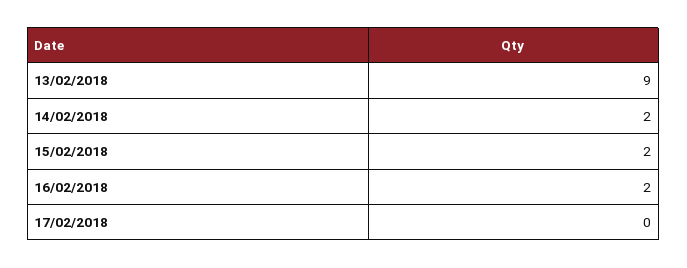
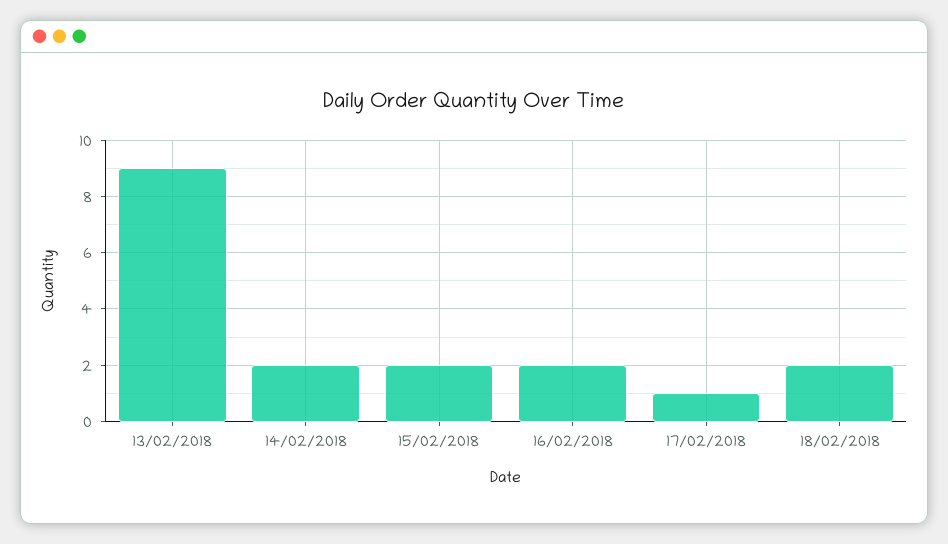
17/02/2018: 0 -> 1
18/02/2018: none -> 2

